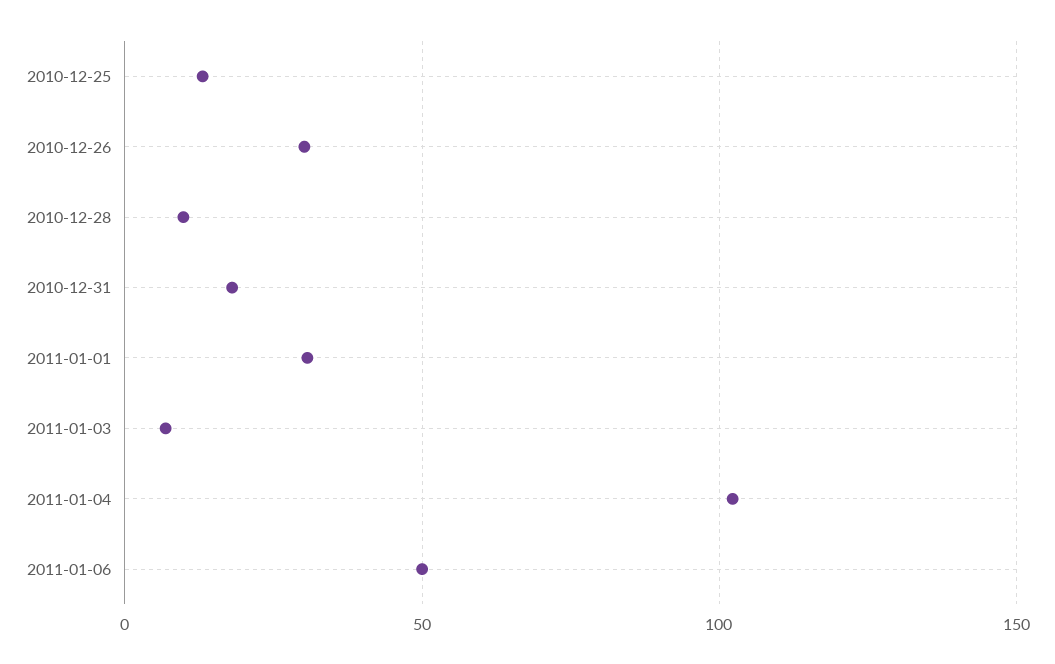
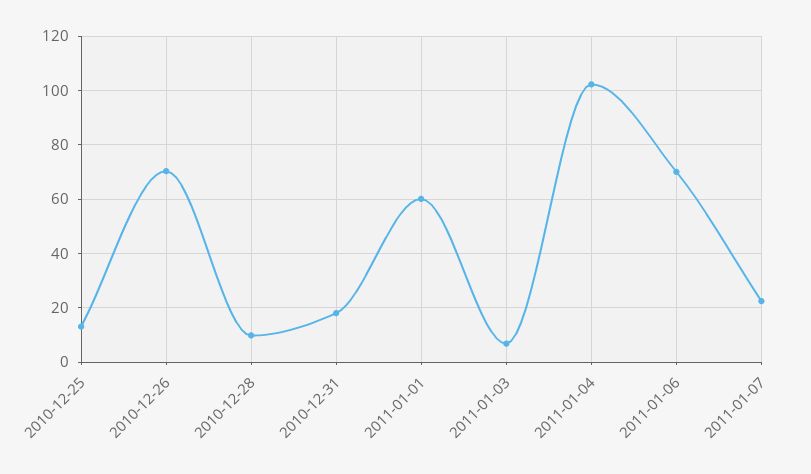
2010-12-26: 30 -> 70
2011-01-01: 30 -> 60
2011-01-06: 50 -> 70
2011-01-07: none -> 22.5

